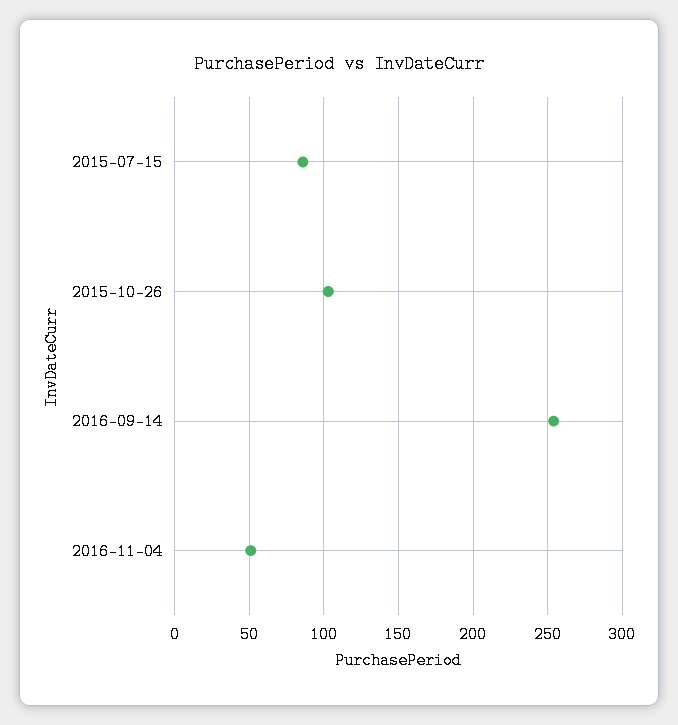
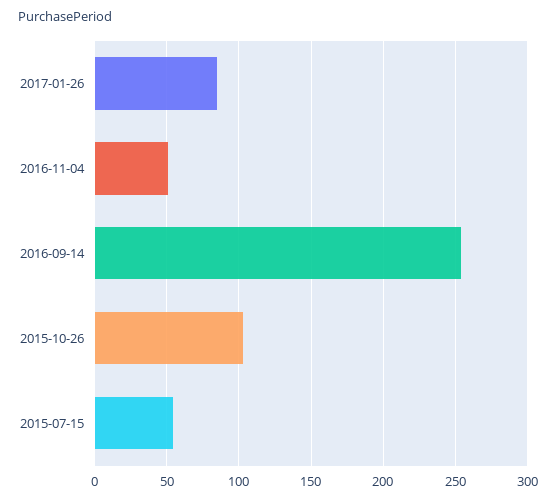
2015-07-15: 85 -> 55
2017-01-26: none -> 85

